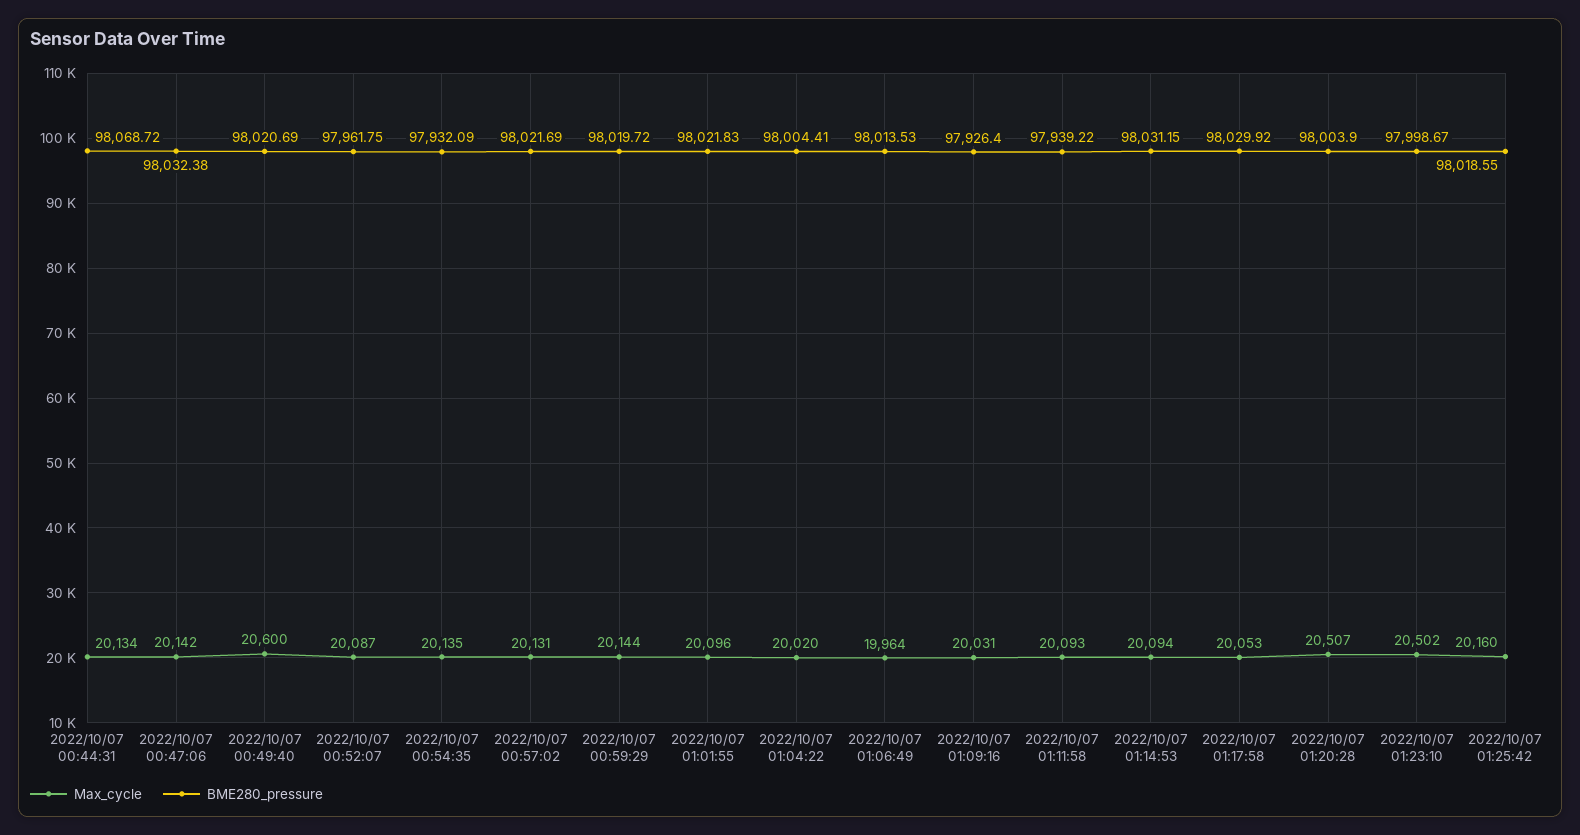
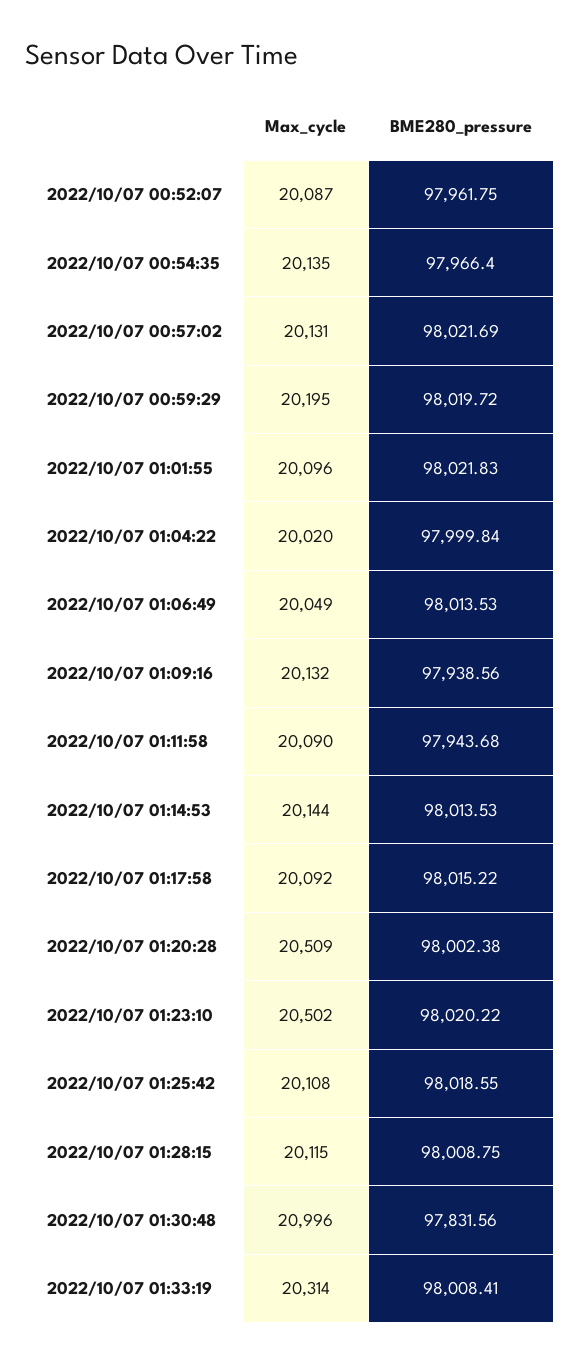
Max_cycle, 2022/10/07 00:44:31: 20134 -> none
BME280_pressure, 2022/10/07 00:44:31: 98068.72 -> none
Max_cycle, 2022/10/07 00:47:06: 20142 -> none
BME280_pressure, 2022/10/07 00:47:06: 98032.38 -> none
Max_cycle, 2022/10/07 00:49:40: 20600 -> none
BME280_pressure, 2022/10/07 00:49:40: 98020.69 -> none
BME280_pressure, 2022/10/07 00:54:35: 97932.09 -> 97966.4
Max_cycle, 2022/10/07 00:59:29: 20144 -> 20195
BME280_pressure, 2022/10/07 01:04:22: 98004.41 -> 97999.84
Max_cycle, 2022/10/07 01:06:49: 19964 -> 20049
Max_cycle, 2022/10/07 01:09:16: 20031 -> 20132
BME280_pressure, 2022/10/07 01:09:16: 97926.4 -> 97938.56
Max_cycle, 2022/10/07 01:11:58: 20093 -> 20090
BME280_pressure, 2022/10/07 01:11:58: 97939.22 -> 97943.68
Max_cycle, 2022/10/07 01:14:53: 20094 -> 20144
BME280_pressure, 2022/10/07 01:14:53: 98031.15 -> 98013.53
Max_cycle, 2022/10/07 01:17:58: 20053 -> 20092
BME280_pressure, 2022/10/07 01:17:58: 98029.92 -> 98015.22
Max_cycle, 2022/10/07 01:20:28: 20507 -> 20509
BME280_pressure, 2022/10/07 01:20:28: 98003.9 -> 98002.38
BME280_pressure, 2022/10/07 01:23:10: 97998.67 -> 98020.22
Max_cycle, 2022/10/07 01:25:42: 20160 -> 20108
Max_cycle, 2022/10/07 01:28:15: none -> 20115
BME280_pressure, 2022/10/07 01:28:15: none -> 98008.75
Max_cycle, 2022/10/07 01:30:48: none -> 20996
BME280_pressure, 2022/10/07 01:30:48: none -> 97831.56
Max_cycle, 2022/10/07 01:33:19: none -> 20314
BME280_pressure, 2022/10/07 01:33:19: none -> 98008.41

